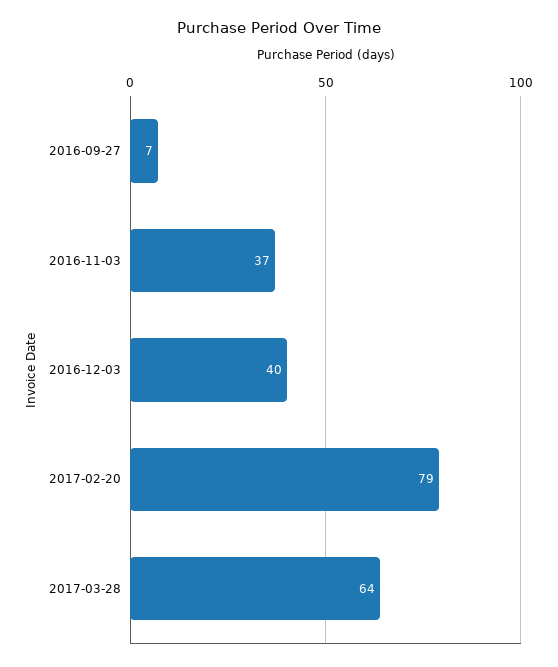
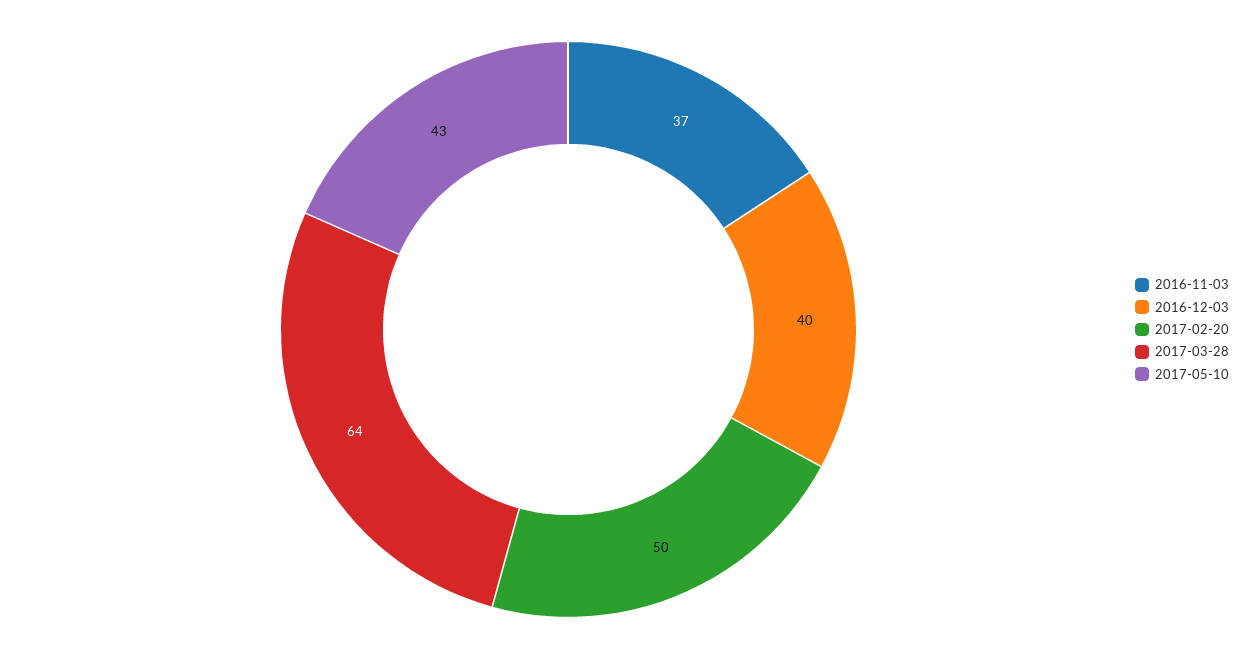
2016-09-27: 7 -> none
2017-02-20: 79 -> 50
2017-05-10: none -> 43

